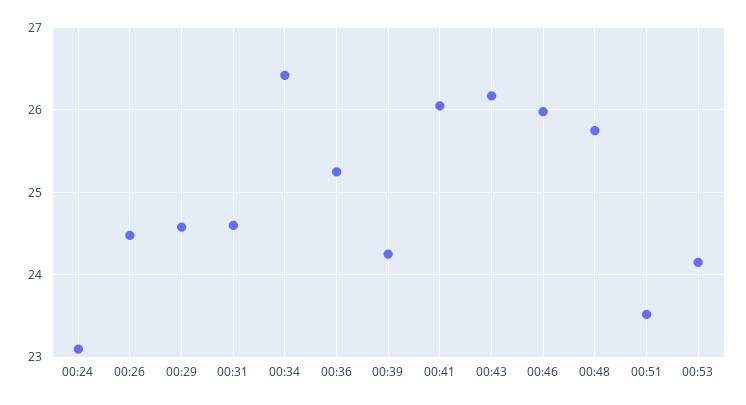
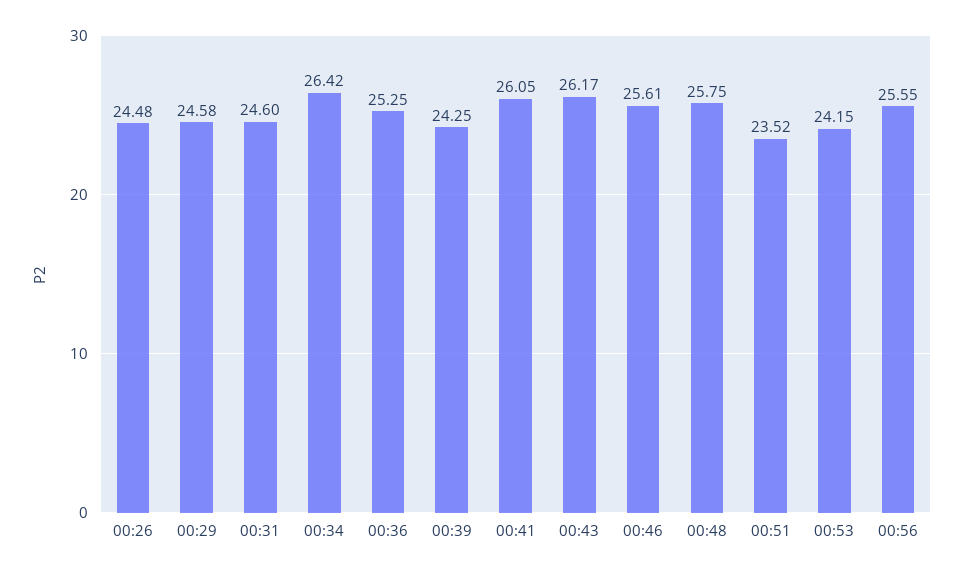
00:24: 23.1 -> none
00:46: 26 -> 25.61
00:56: none -> 25.55

